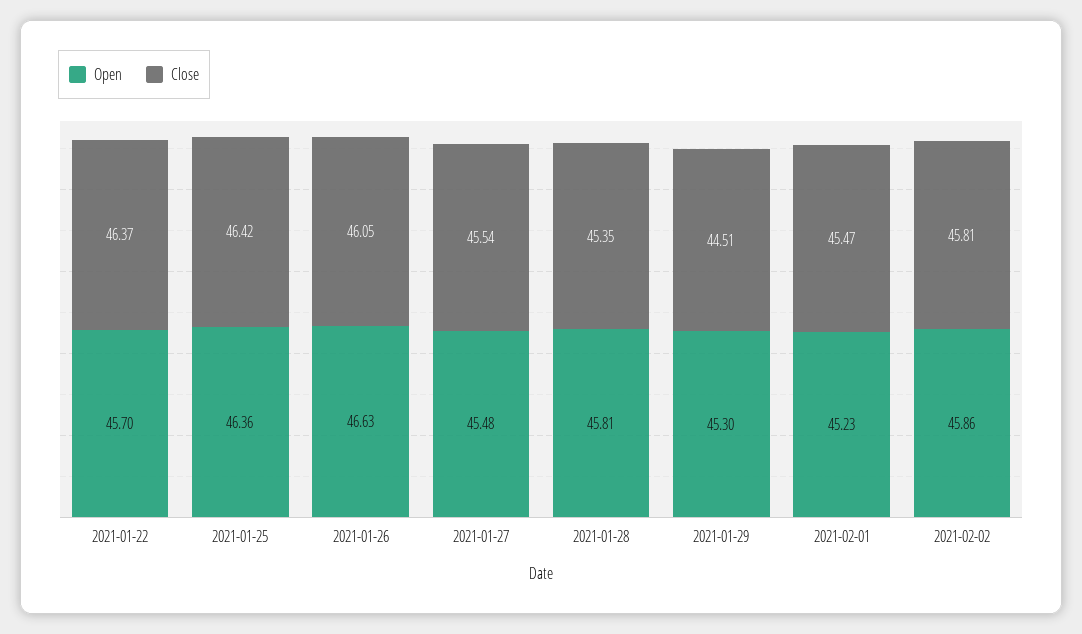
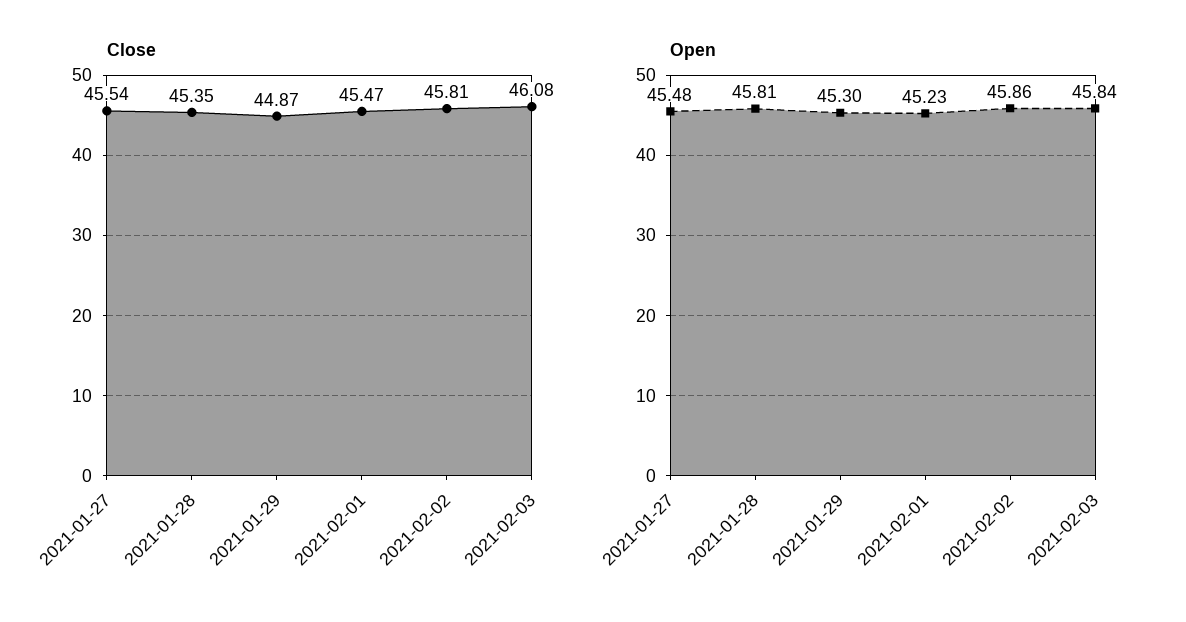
Open, 2021-01-22: 45.7 -> none
Close, 2021-01-22: 46.37 -> none
Open, 2021-01-25: 46.36 -> none
Close, 2021-01-25: 46.42 -> none
Open, 2021-01-26: 46.63 -> none
Close, 2021-01-26: 46.05 -> none
Close, 2021-01-29: 44.51 -> 44.87
Close, 2021-02-03: none -> 46.08
Open, 2021-02-03: none -> 45.84

